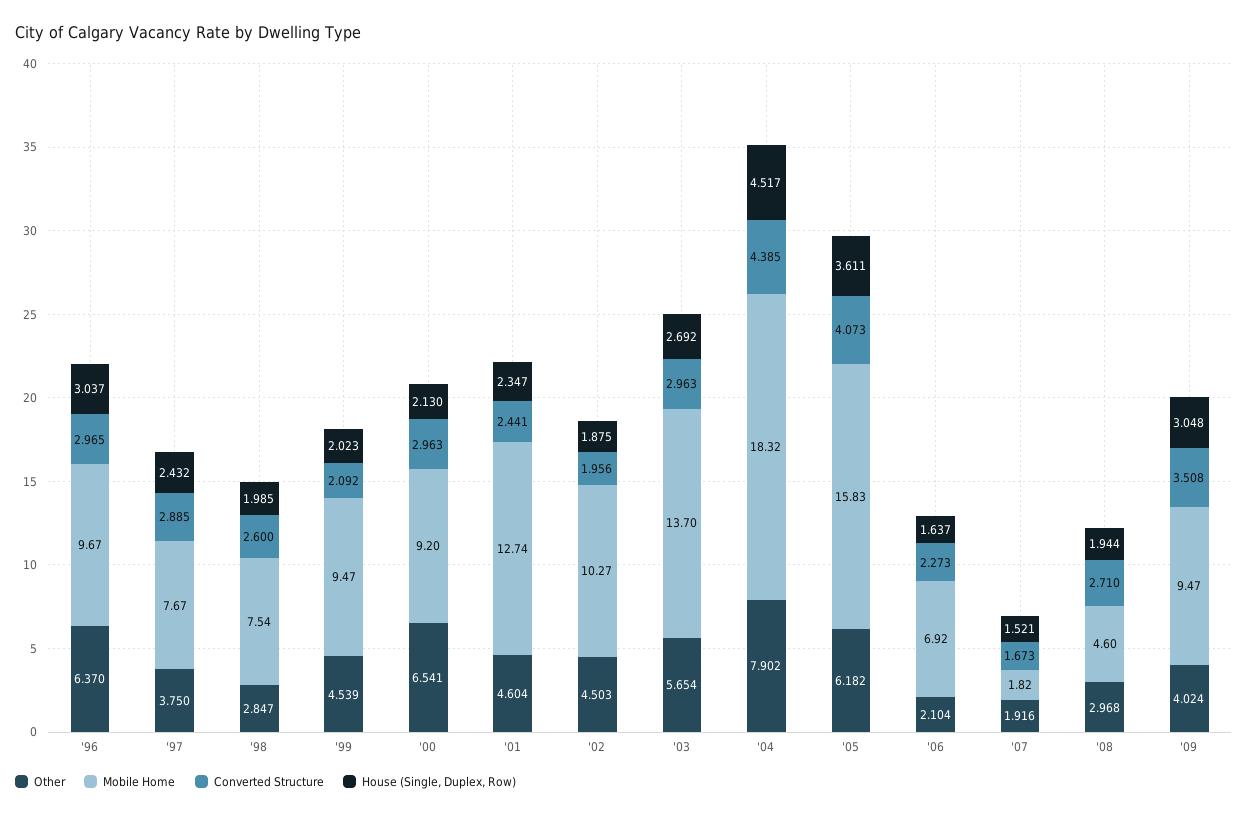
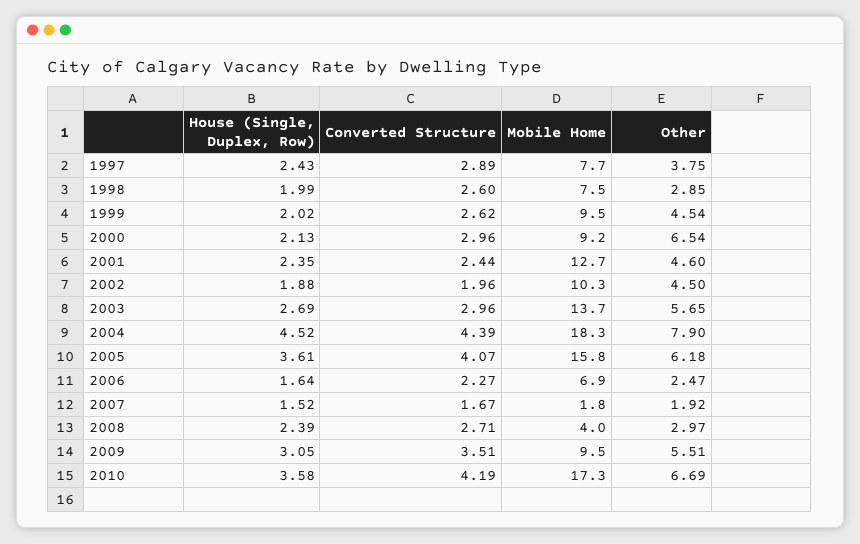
Other, '96: 6.37 -> none
Mobile Home, '96: 9.67 -> none
Converted Structure, '96: 2.965 -> none
House (Single, Duplex, Row), '96: 3.037 -> none
Converted Structure, '99: 2.092 -> 2.62
Other, '06: 2.104 -> 2.47
Mobile Home, '08: 4.6 -> 4
House (Single, Duplex, Row), '08: 1.944 -> 2.39
Other, '09: 4.024 -> 5.51
House (Single, Duplex, Row), 2010: none -> 3.58
Converted Structure, 2010: none -> 4.19
Mobile Home, 2010: none -> 17.3
Other, 2010: none -> 6.69

